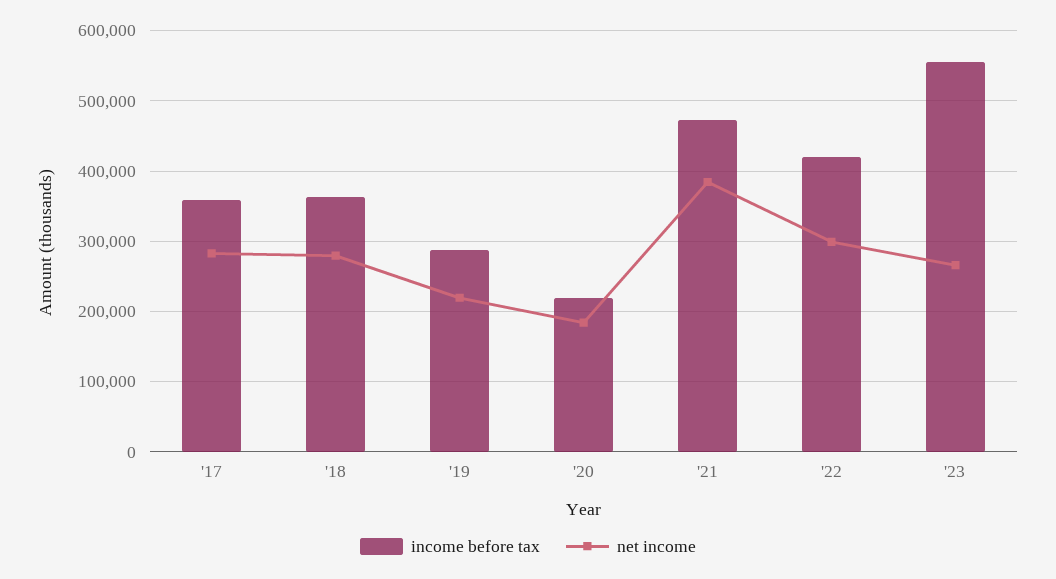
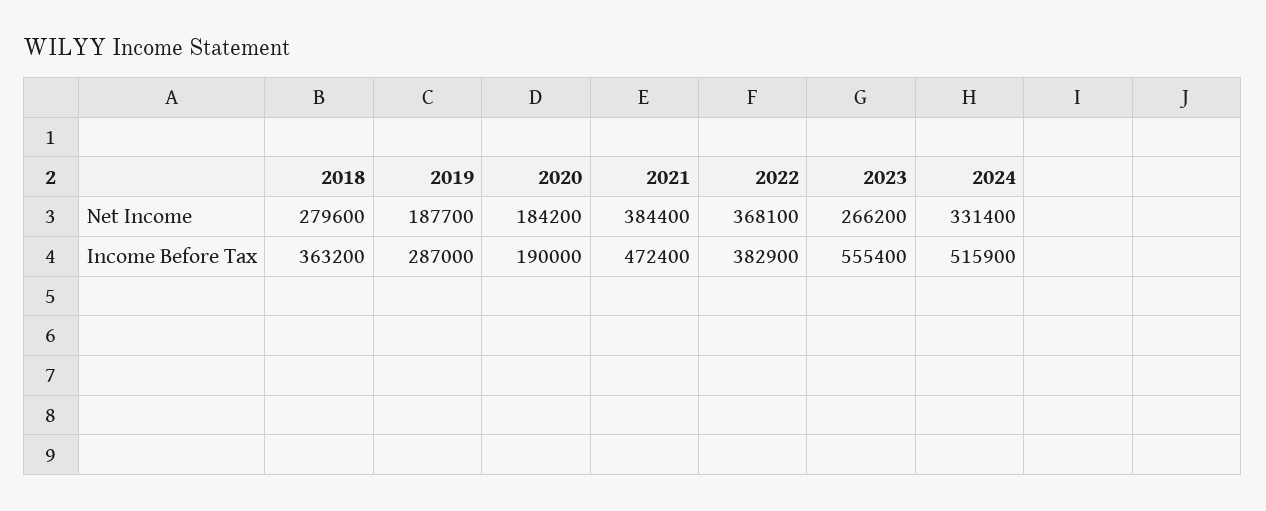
income before tax, '17: 360000 -> none
net income, '17: 280000 -> none
net income, '19: 220000 -> 187700
income before tax, '20: 220000 -> 190000
income before tax, '22: 420000 -> 382900
net income, '22: 300000 -> 368100
net income, 2024: none -> 331400
income before tax, 2024: none -> 515900

